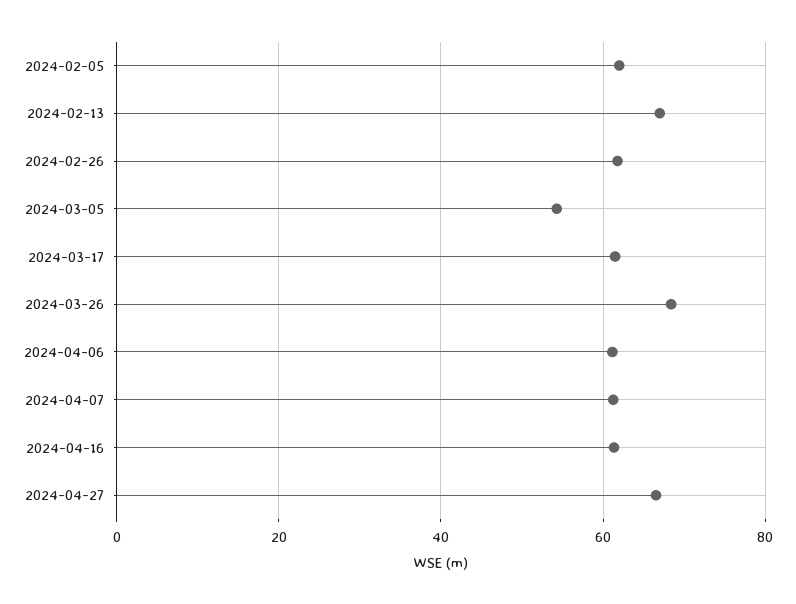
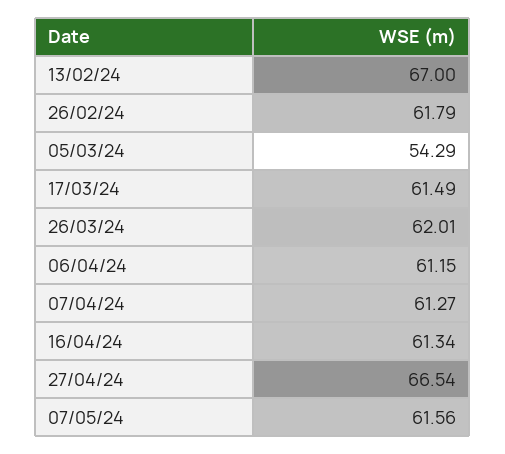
2024-02-05: 62 -> none
2024-03-26: 68 -> 62.01
07/05/24: none -> 61.56

